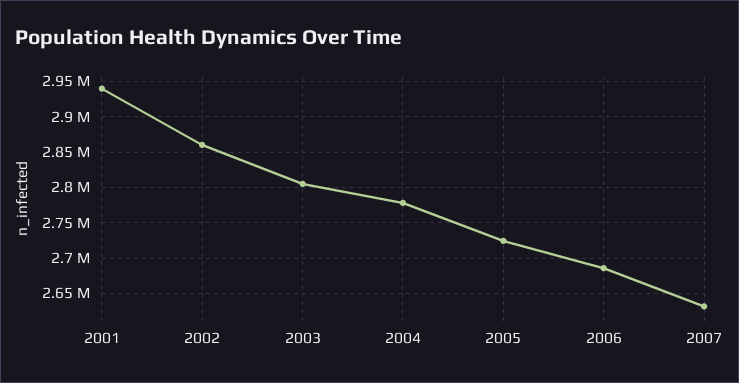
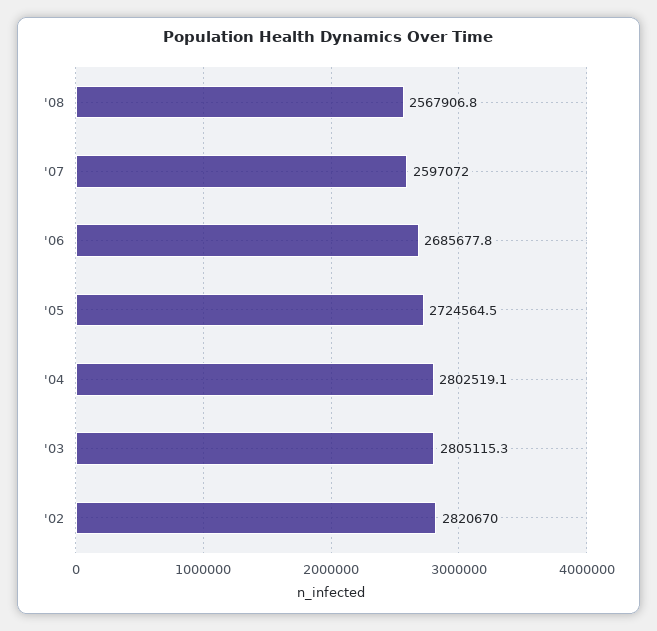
2001: 2940000 -> none
2002: 2860000 -> 2820670
2004: 2780000 -> 2802519.1
2007: 2630000 -> 2597072
'08: none -> 2567906.8

